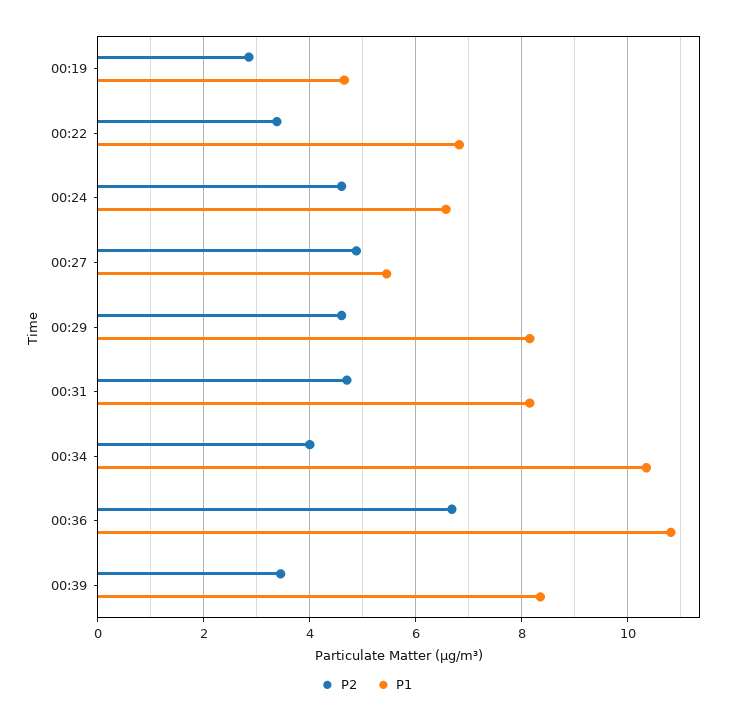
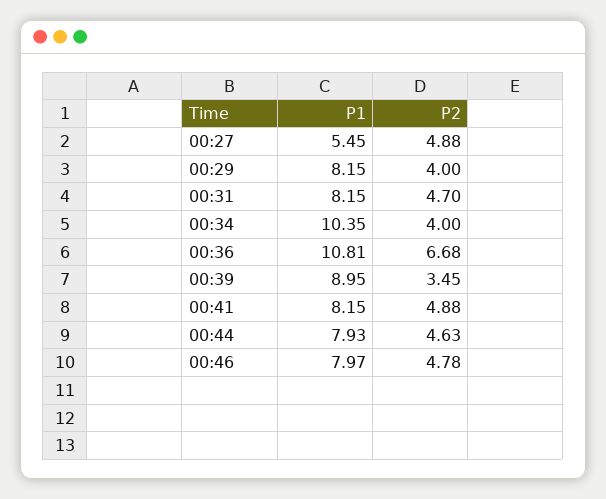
P2, 00:19: 2.8 -> none
P1, 00:19: 4.6 -> none
P2, 00:22: 3.4 -> none
P1, 00:22: 6.8 -> none
P2, 00:24: 4.6 -> none
P1, 00:24: 6.6 -> none
P2, 00:29: 4.6 -> 4
P1, 00:39: 8.4 -> 8.95
P1, 00:41: none -> 8.15
P2, 00:41: none -> 4.88
P1, 00:44: none -> 7.93
P2, 00:44: none -> 4.63
P1, 00:46: none -> 7.97
P2, 00:46: none -> 4.78

